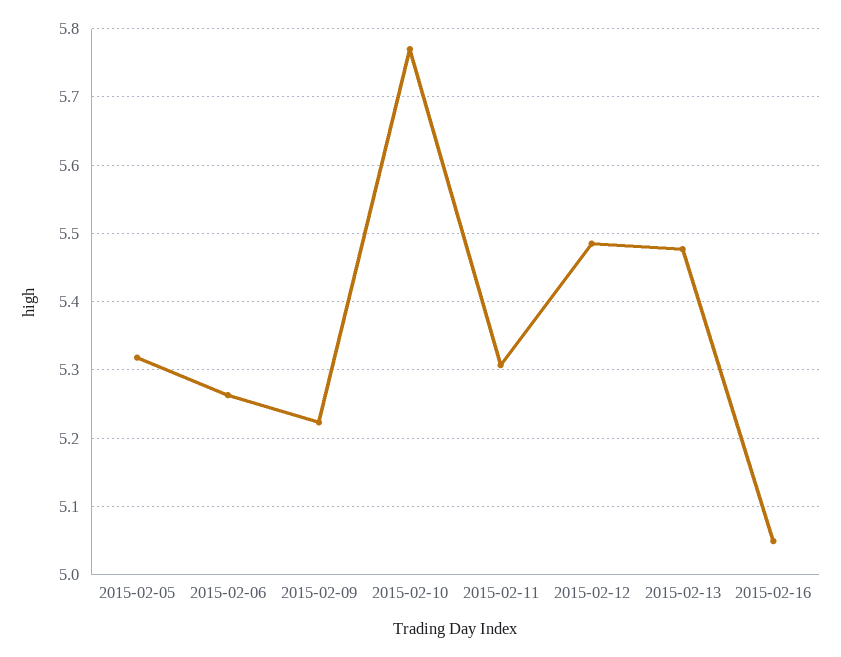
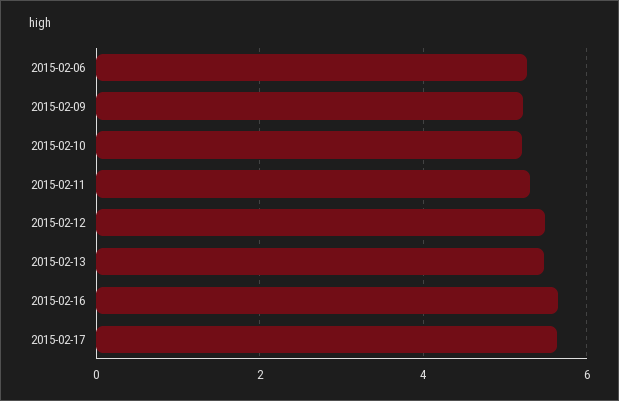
2015-02-05: 5.32 -> none
2015-02-10: 5.77 -> 5.2
2015-02-16: 5.05 -> 5.6
2015-02-17: none -> 5.6

